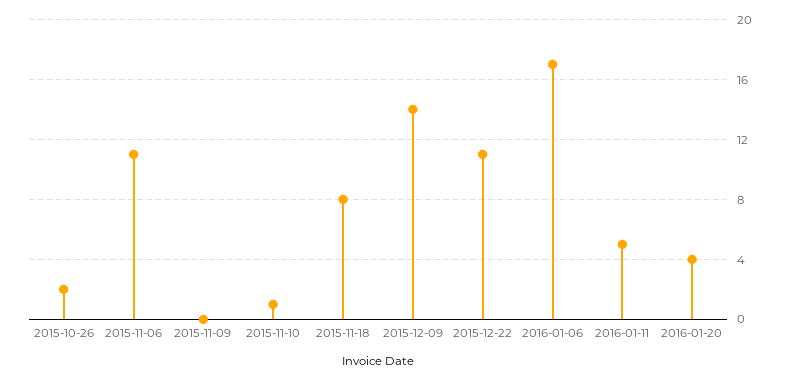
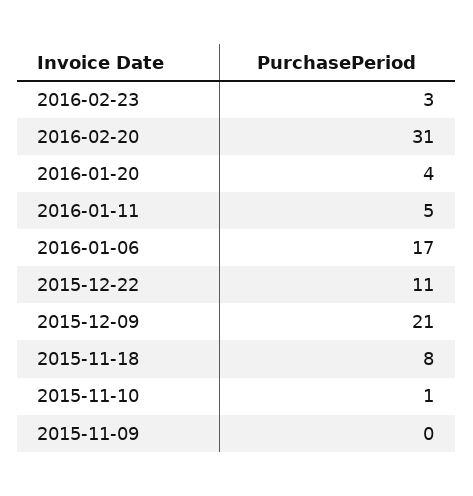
2015-10-26: 2 -> none
2015-11-06: 11 -> none
2015-12-09: 14 -> 21
2016-02-23: none -> 3
2016-02-20: none -> 31

